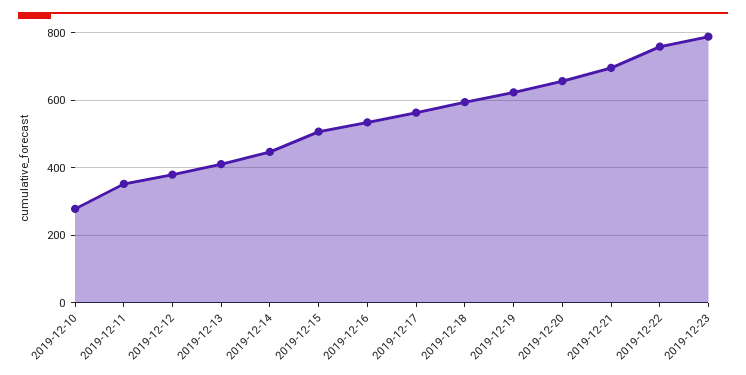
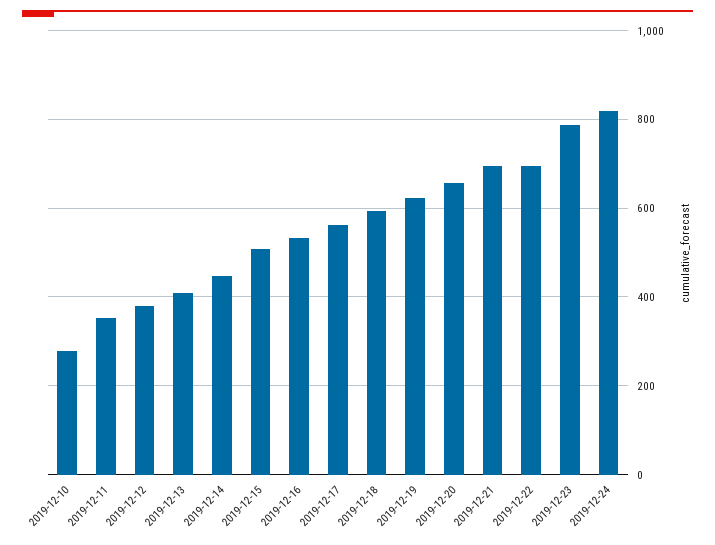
2019-12-22: 760 -> 700
2019-12-24: none -> 820

